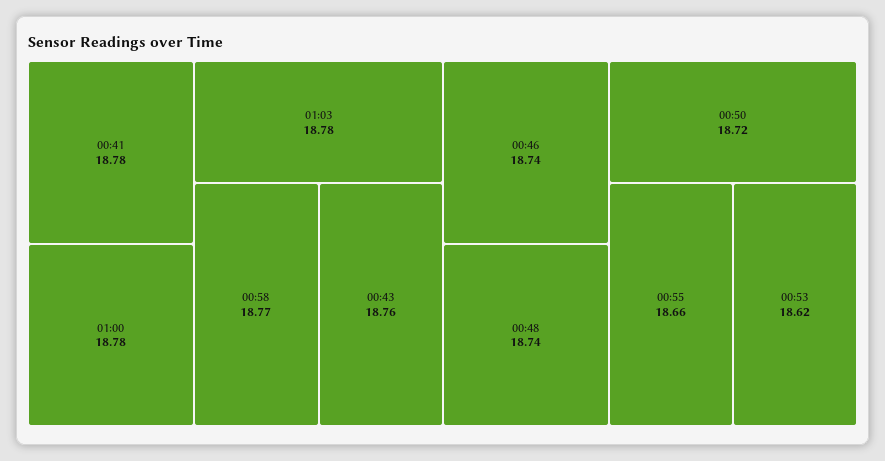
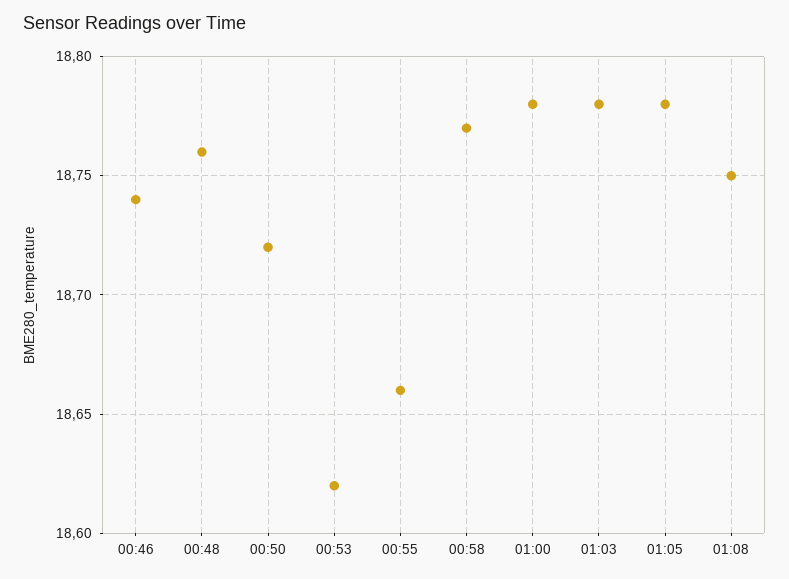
00:41: 18.78 -> none
00:43: 18.76 -> none
00:48: 18.74 -> 18.76
01:05: none -> 18.78
01:08: none -> 18.75

